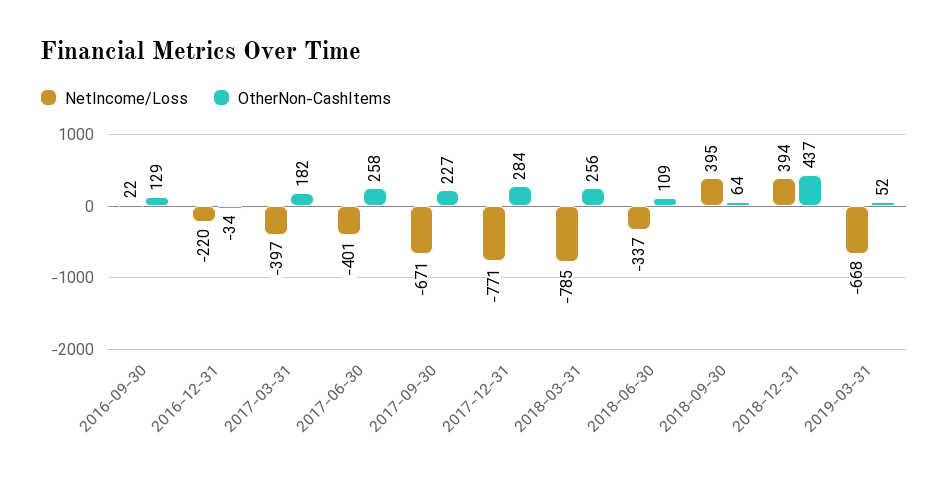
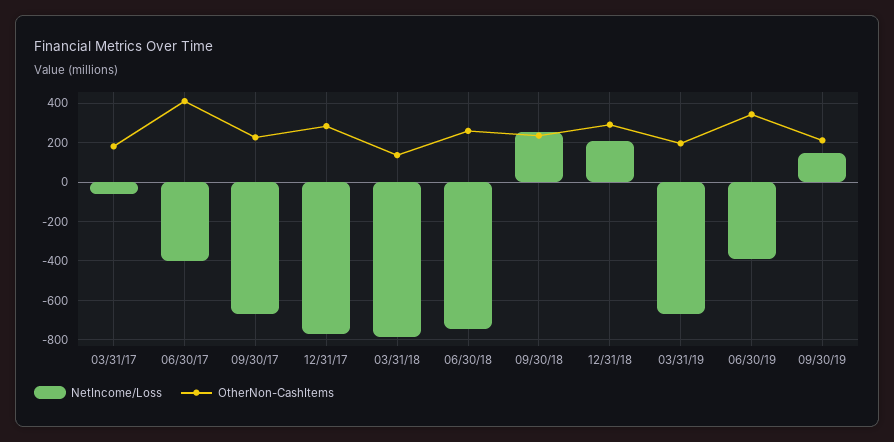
NetIncome/Loss, 2016-09-30: 22 -> none
OtherNon-CashItems, 2016-09-30: 129 -> none
NetIncome/Loss, 2016-12-31: -220 -> none
OtherNon-CashItems, 2016-12-31: -34 -> none
NetIncome/Loss, 2017-03-31: -397 -> -50
OtherNon-CashItems, 2017-06-30: 258 -> 400
OtherNon-CashItems, 2018-03-31: 256 -> 150
NetIncome/Loss, 2018-06-30: -337 -> -750
OtherNon-CashItems, 2018-06-30: 109 -> 250
NetIncome/Loss, 2018-09-30: 395 -> 250
OtherNon-CashItems, 2018-09-30: 64 -> 250
NetIncome/Loss, 2018-12-31: 394 -> 200
OtherNon-CashItems, 2018-12-31: 437 -> 300
OtherNon-CashItems, 2019-03-31: 52 -> 200
NetIncome/Loss, 06/30/19: none -> -400
OtherNon-CashItems, 06/30/19: none -> 350
NetIncome/Loss, 09/30/19: none -> 150
OtherNon-CashItems, 09/30/19: none -> 200

